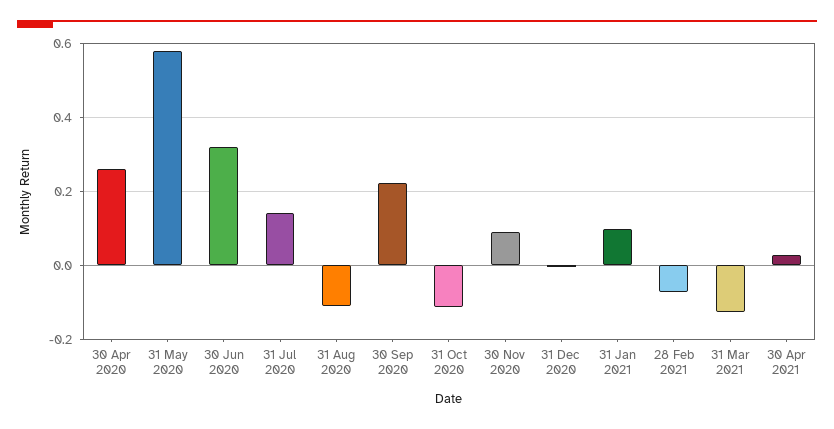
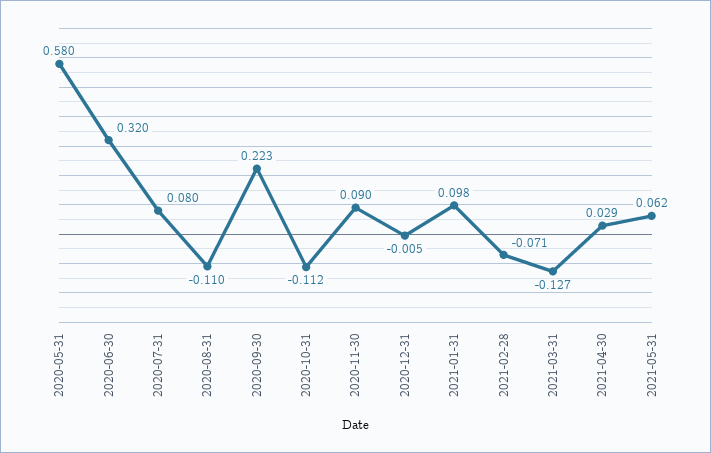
30 Apr 2020: 0.26 -> none
31 Jul 2020: 0.14 -> 0.08
2021-05-31: none -> 0.062

